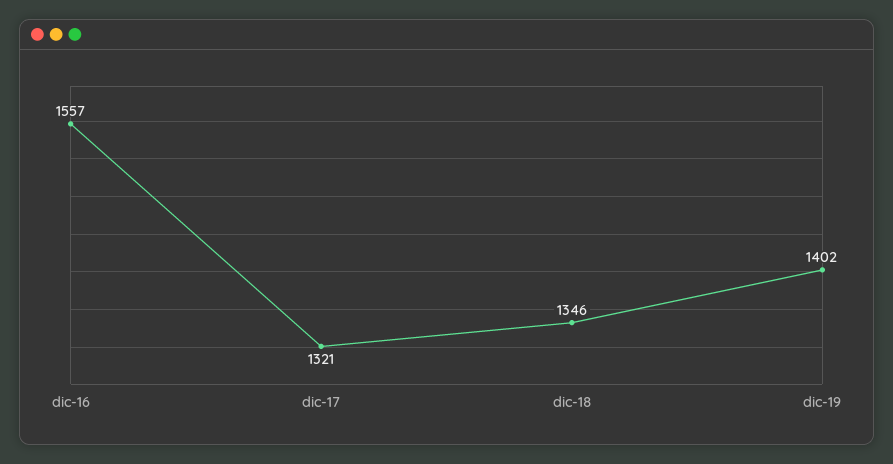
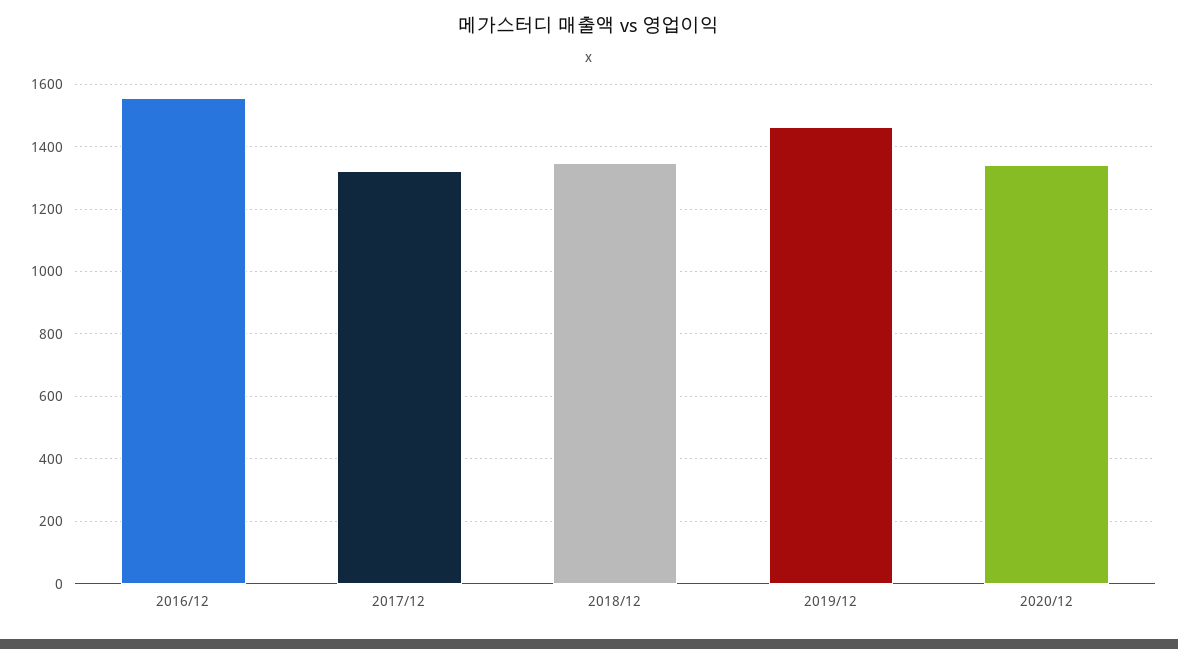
dic-19: 1402 -> 1460
2020/12: none -> 1340

